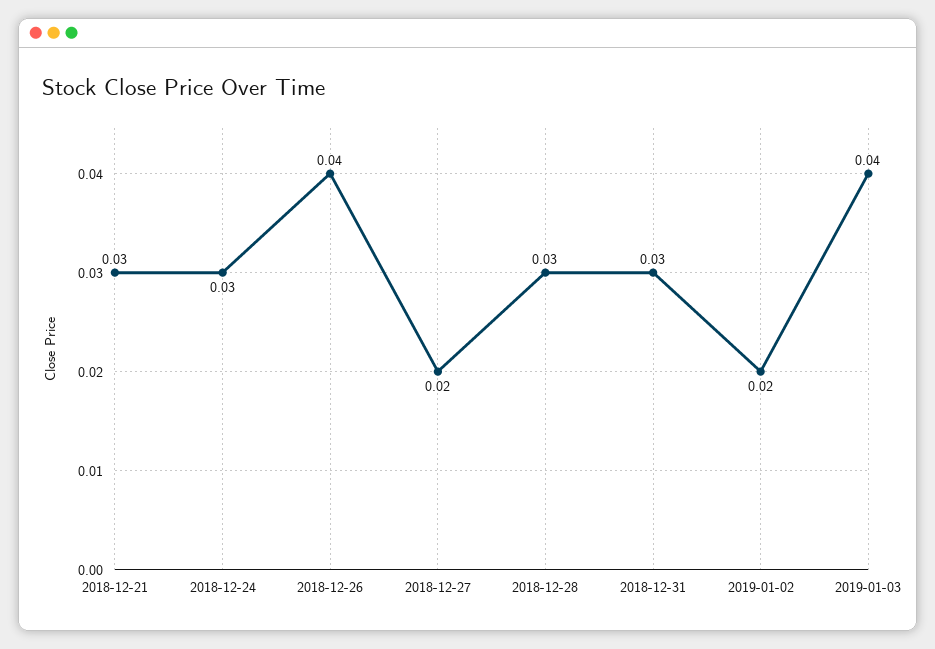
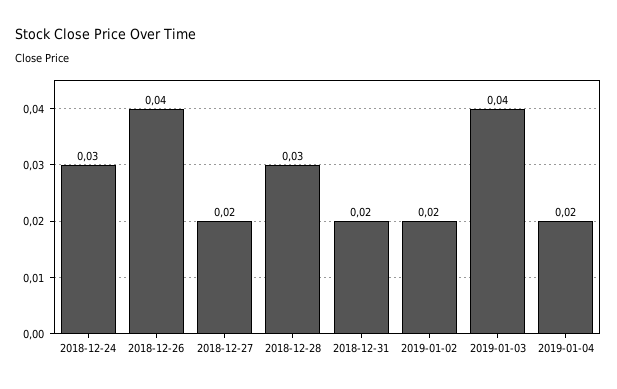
2018-12-21: 0.03 -> none
2018-12-31: 0.03 -> 0.02
2019-01-04: none -> 0.02

